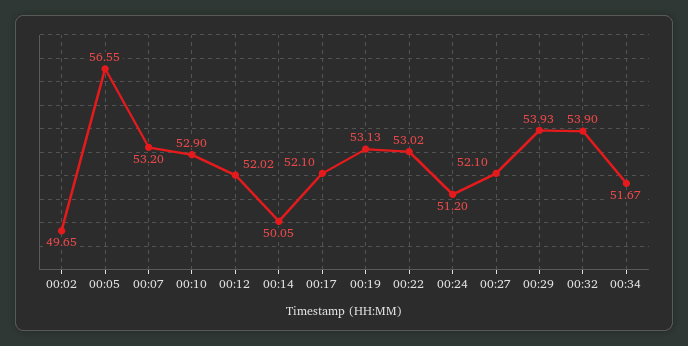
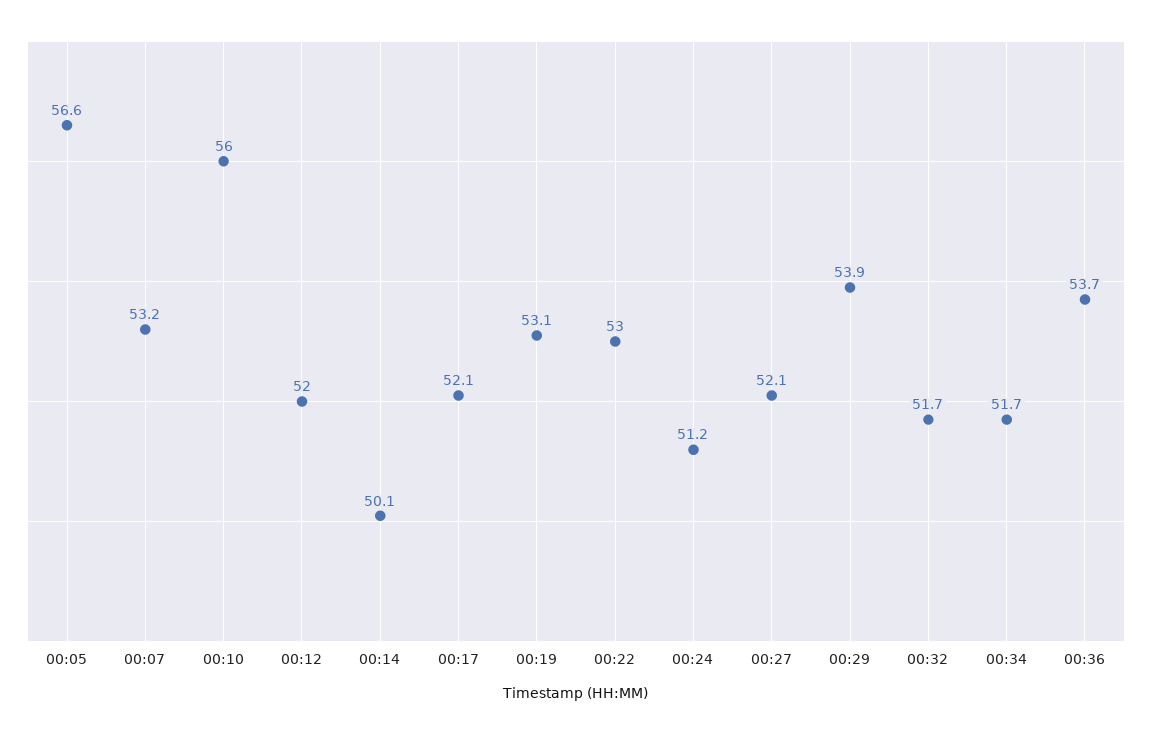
00:02: 49.65 -> none
00:10: 52.9 -> 56
00:32: 53.9 -> 51.7
00:36: none -> 53.7

